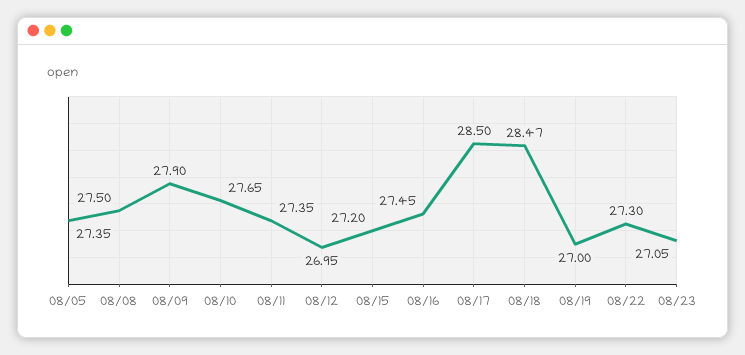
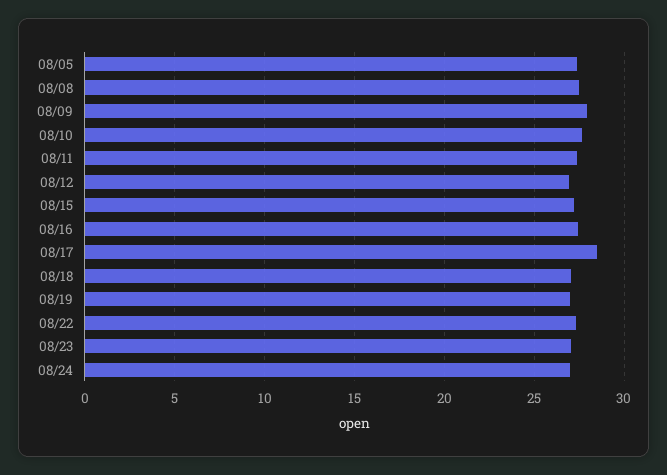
08/18: 28.47 -> 27
08/24: none -> 27

